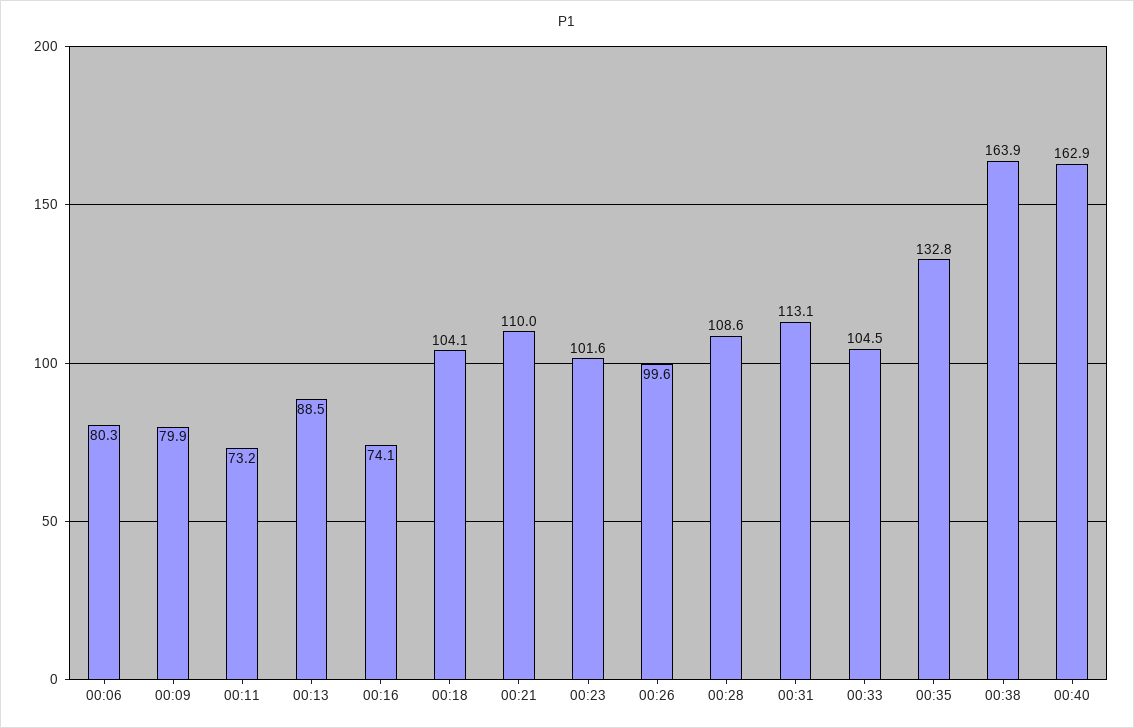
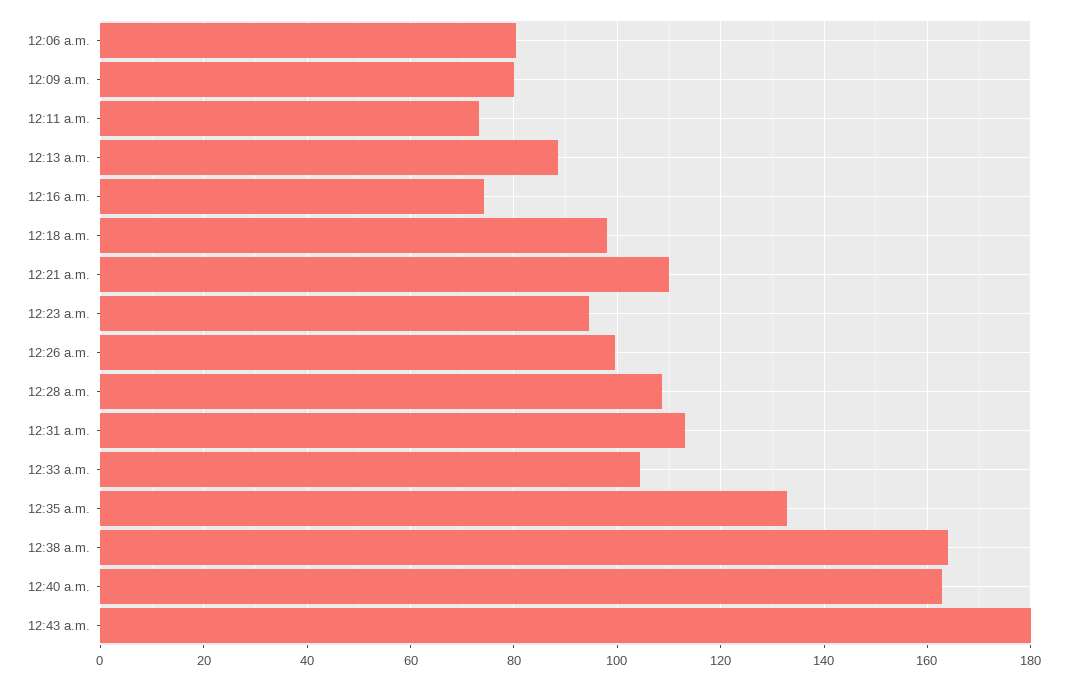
00:18: 104.1 -> 98
00:23: 101.6 -> 94
12:43 a.m.: none -> 180

